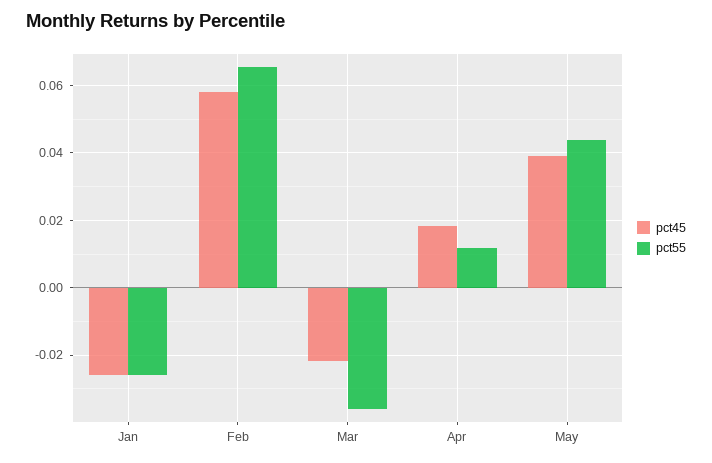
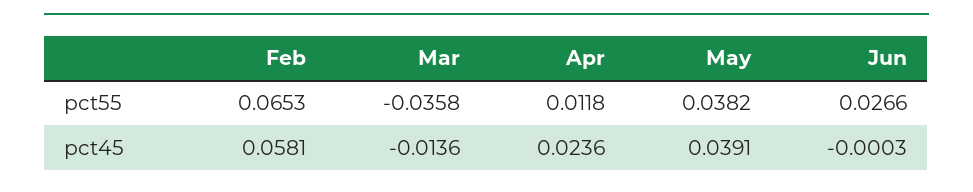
pct45, Jan: -0.026 -> none
pct55, Jan: -0.026 -> none
pct45, Mar: -0.022 -> -0.0136
pct45, Apr: 0.018 -> 0.0236
pct55, May: 0.044 -> 0.0382
pct55, Jun: none -> 0.0266
pct45, Jun: none -> -0.0003

